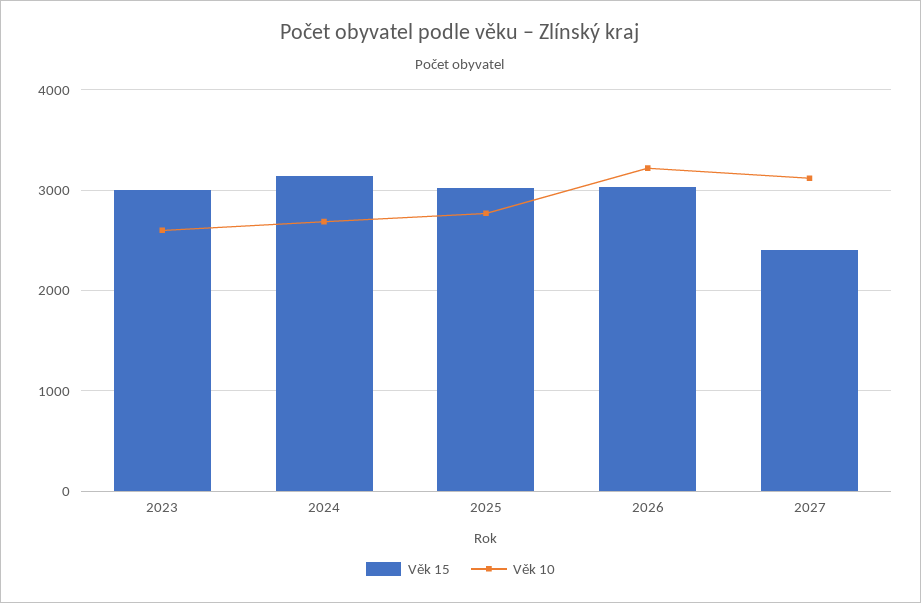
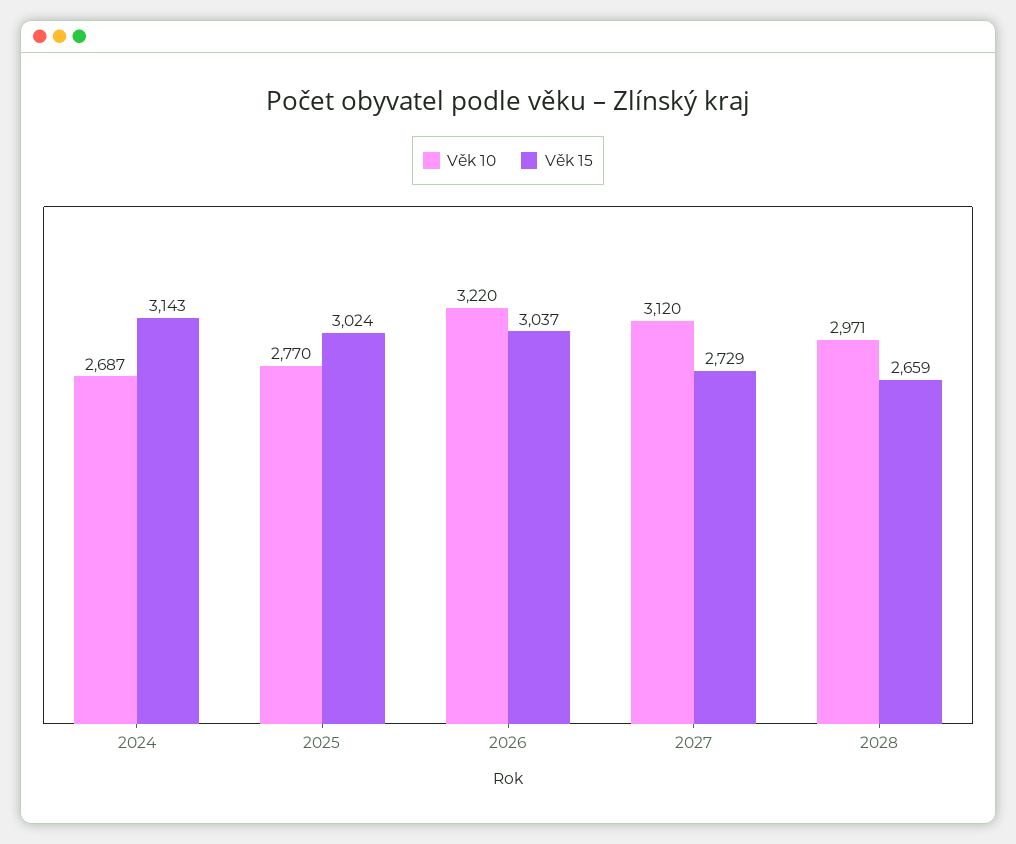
Věk 15, 2023: 3000 -> none
Věk 10, 2023: 2600 -> none
Věk 15, 2027: 2400 -> 2729
Věk 10, 2028: none -> 2971
Věk 15, 2028: none -> 2659

